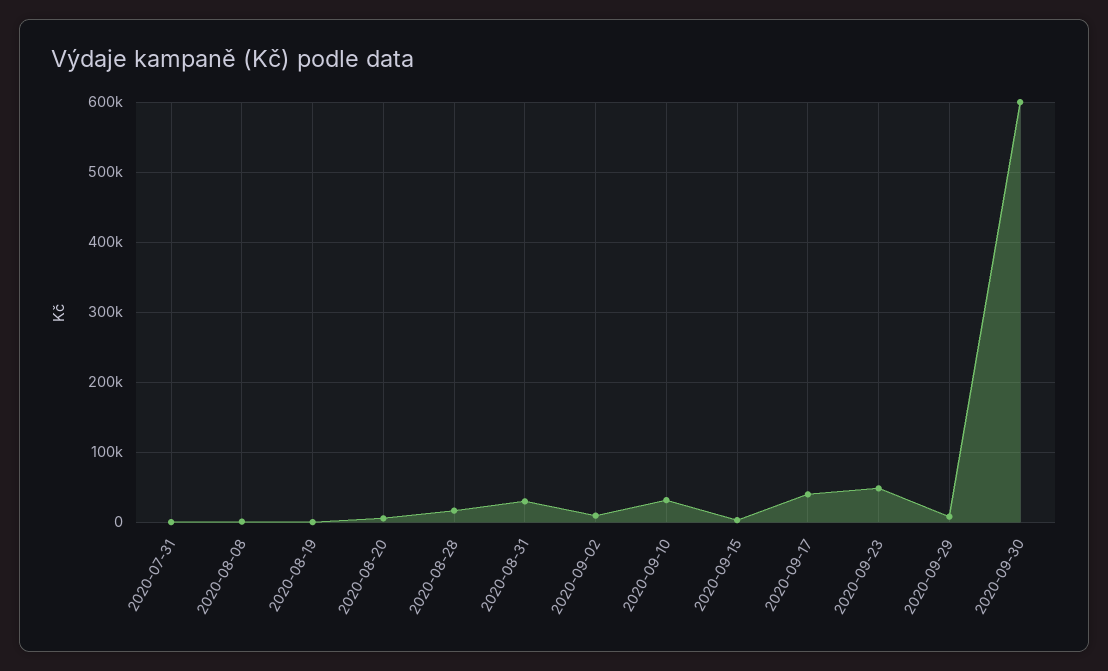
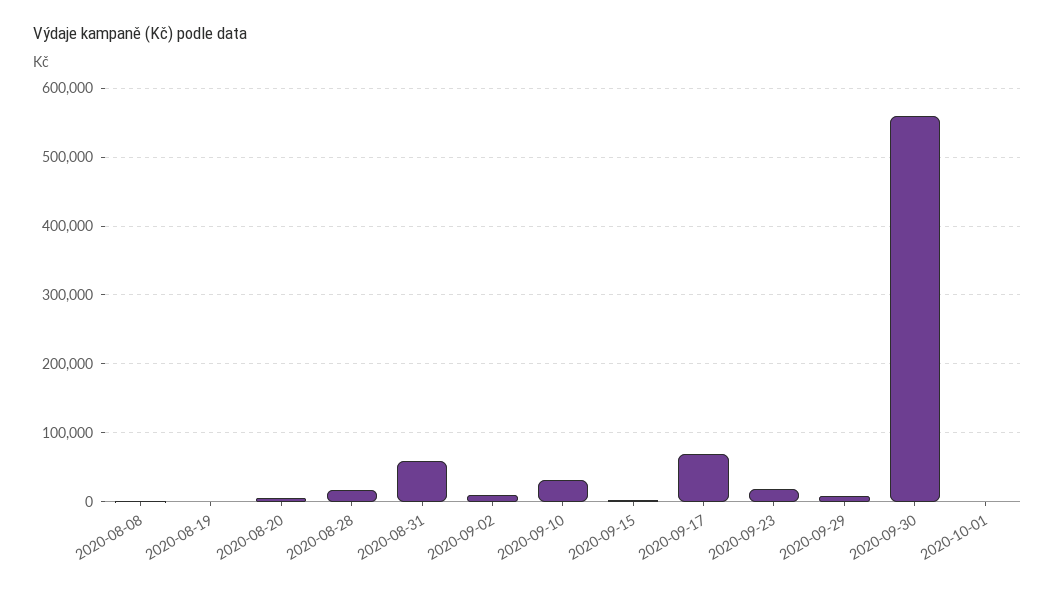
2020-07-31: 0 -> none
2020-08-31: 30000 -> 60000
2020-09-17: 40000 -> 70000
2020-09-23: 50000 -> 20000
2020-09-30: 600000 -> 560000
2020-10-01: none -> 0

